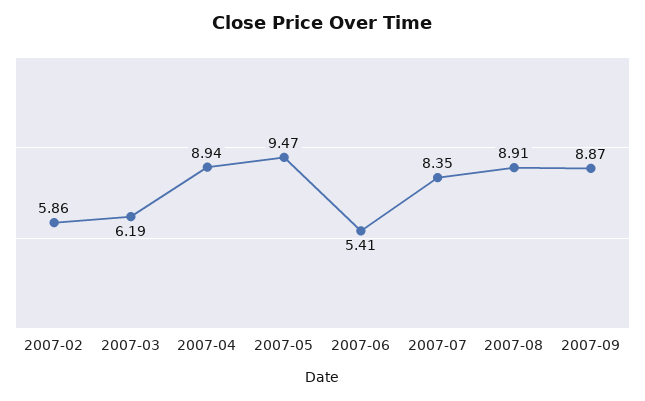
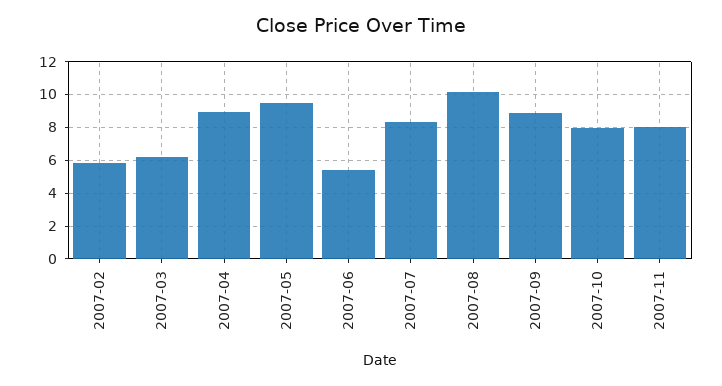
2007-08: 8.91 -> 10
2007-10: none -> 8
2007-11: none -> 8

